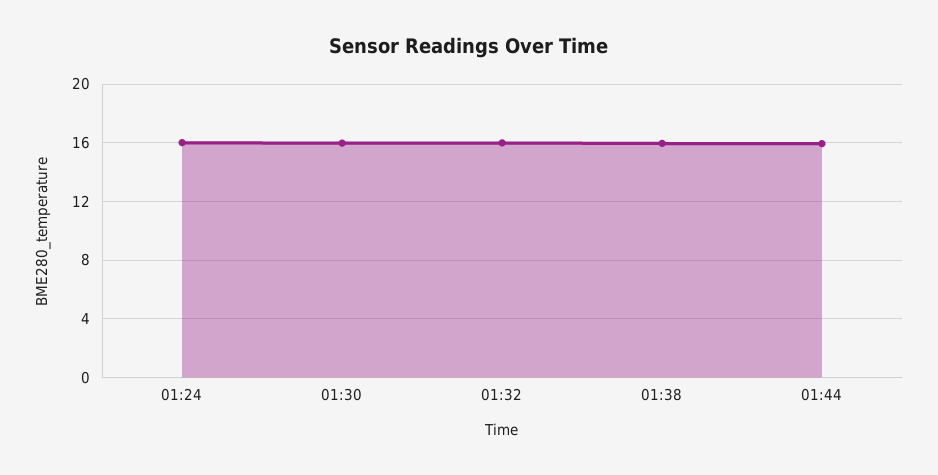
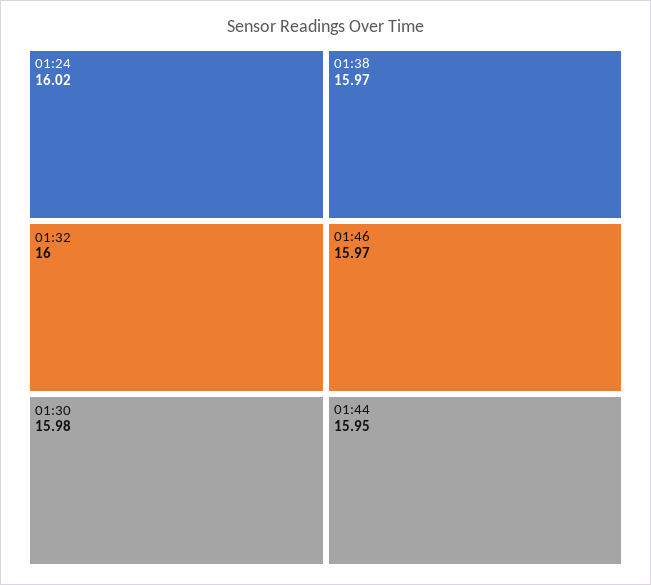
01:46: none -> 15.97

